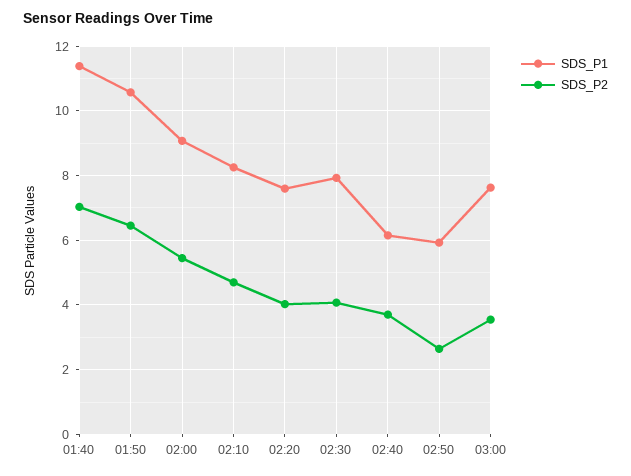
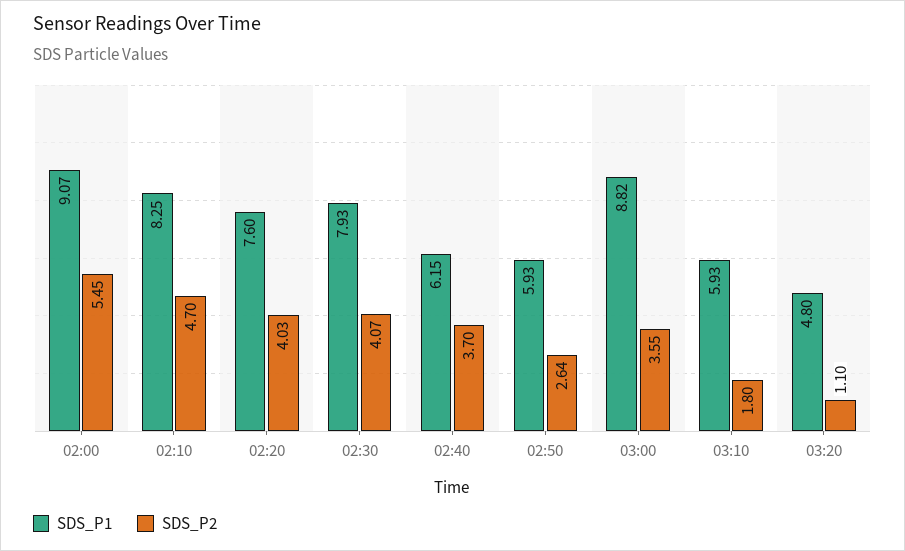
SDS_P1, 01:40: 11.4 -> none
SDS_P2, 01:40: 7 -> none
SDS_P1, 01:50: 10.6 -> none
SDS_P2, 01:50: 6.4 -> none
SDS_P1, 03:00: 7.6 -> 8.82
SDS_P1, 03:10: none -> 5.93
SDS_P2, 03:10: none -> 1.8
SDS_P1, 03:20: none -> 4.8
SDS_P2, 03:20: none -> 1.1

